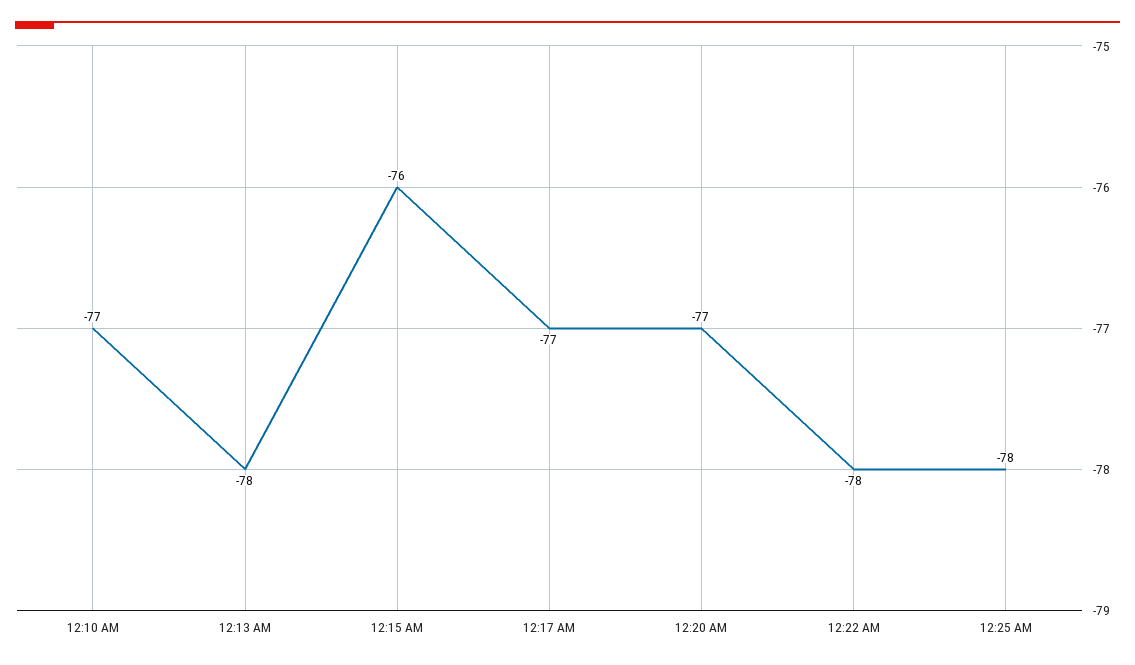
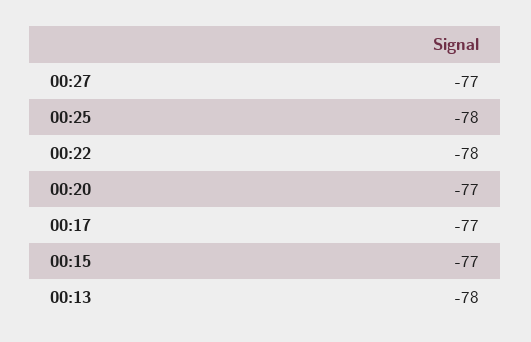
12:10 AM: -77 -> none
12:15 AM: -76 -> -77
00:27: none -> -77

